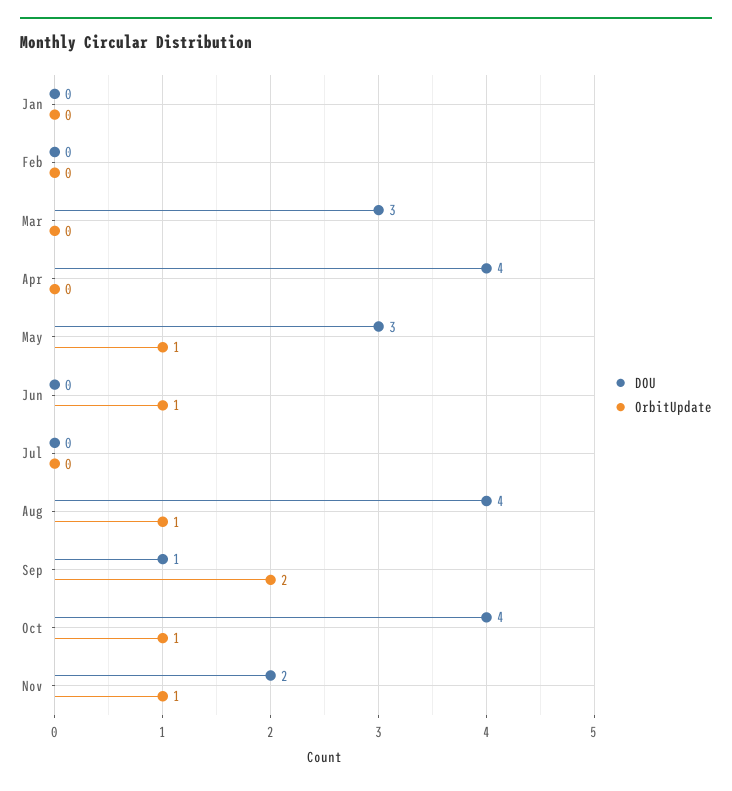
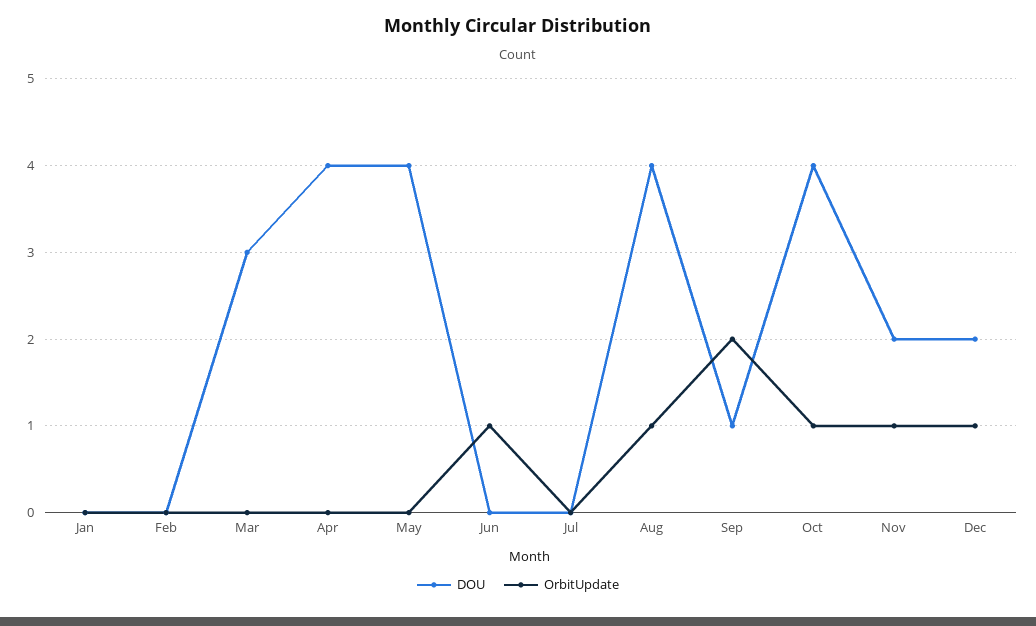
DOU, May: 3 -> 4
OrbitUpdate, May: 1 -> 0
DOU, Dec: none -> 2
OrbitUpdate, Dec: none -> 1

